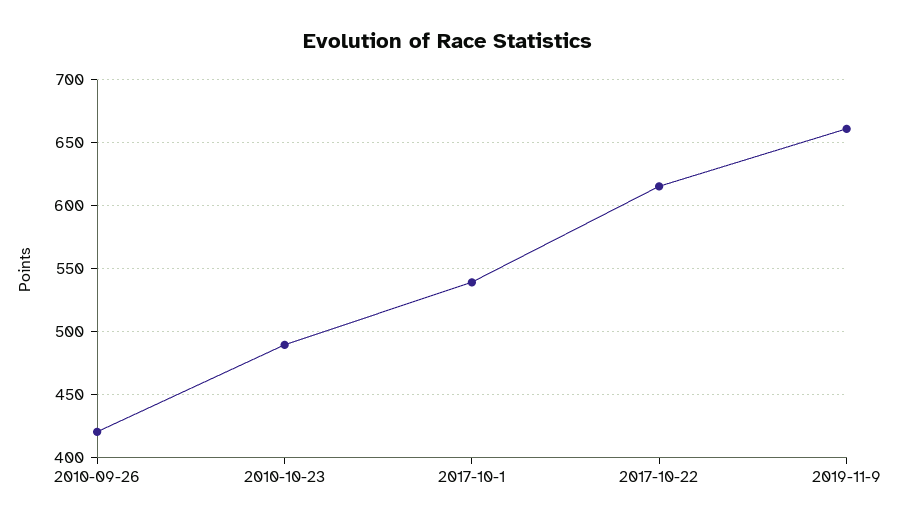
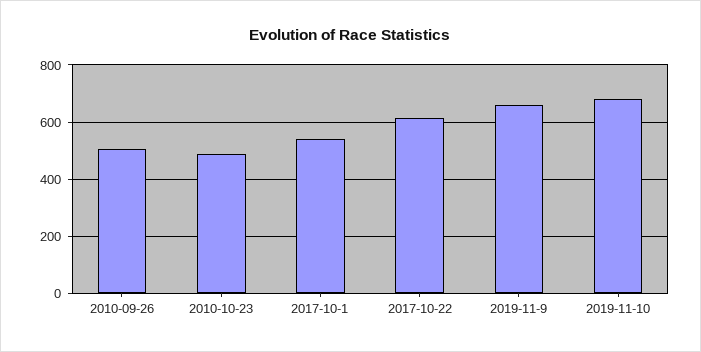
2010-09-26: 420 -> 500
2019-11-10: none -> 675

